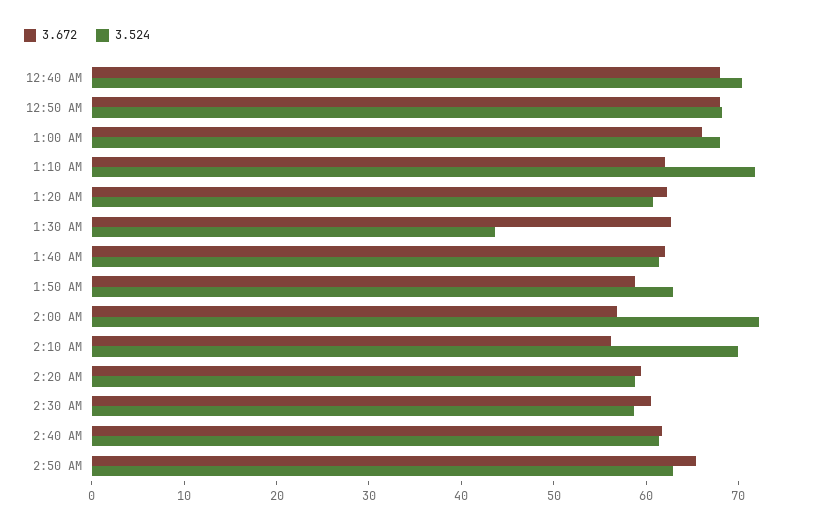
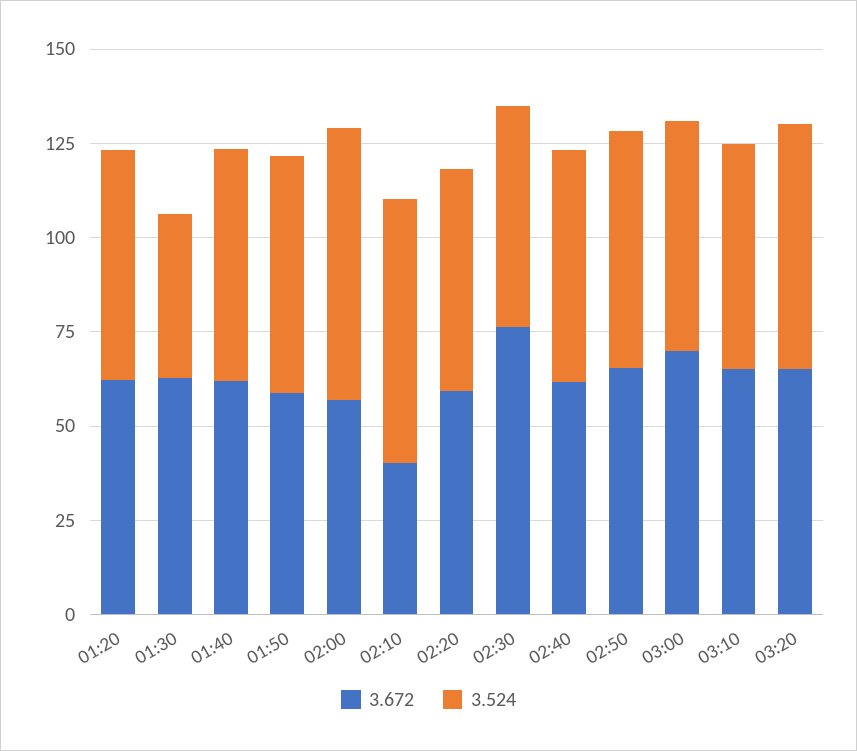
3.672, 12:40 AM: 68 -> none
3.524, 12:40 AM: 70 -> none
3.672, 12:50 AM: 68 -> none
3.524, 12:50 AM: 68 -> none
3.672, 1:00 AM: 66 -> none
3.524, 1:00 AM: 68 -> none
3.672, 1:10 AM: 62 -> none
3.524, 1:10 AM: 72 -> none
3.672, 2:10 AM: 56 -> 40
3.672, 2:30 AM: 60 -> 75
3.672, 03:00: none -> 70
3.524, 03:00: none -> 60
3.672, 03:10: none -> 65
3.524, 03:10: none -> 60
3.672, 03:20: none -> 65
3.524, 03:20: none -> 65

